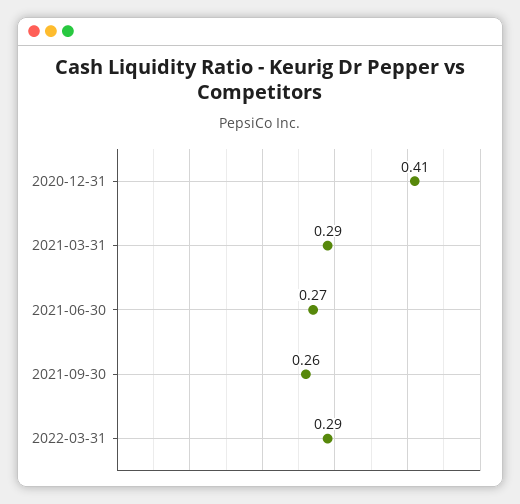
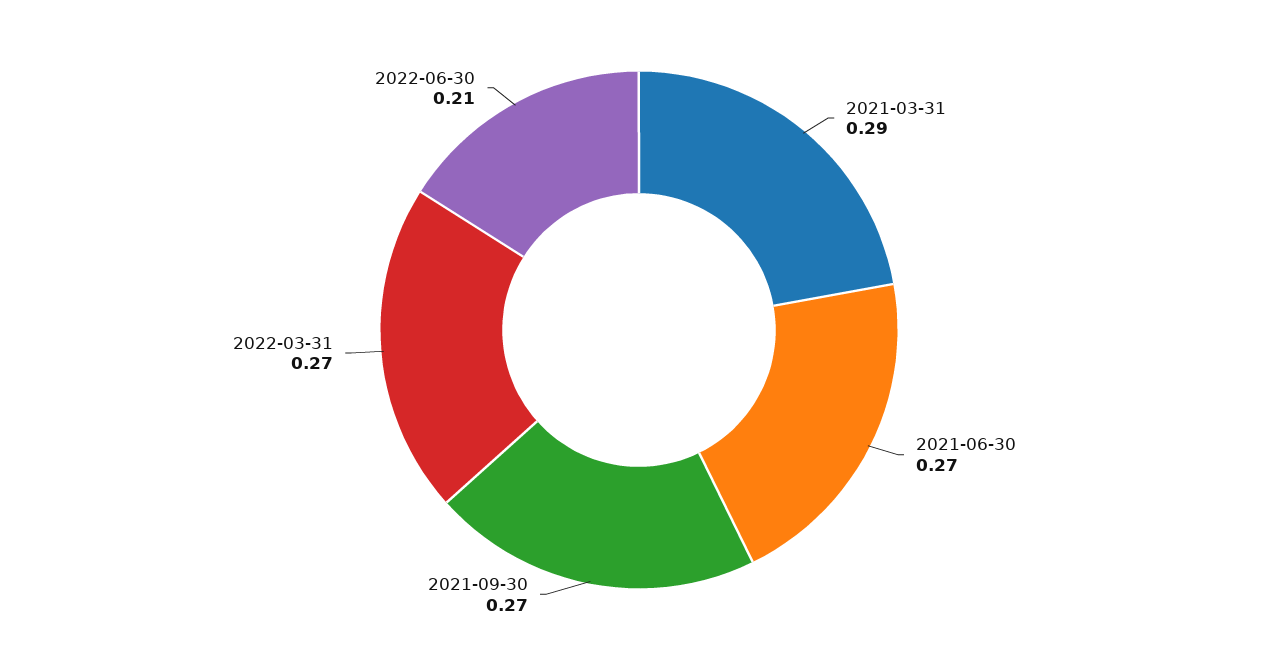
2020-12-31: 0.41 -> none
2021-09-30: 0.26 -> 0.27
2022-03-31: 0.29 -> 0.27
2022-06-30: none -> 0.21

